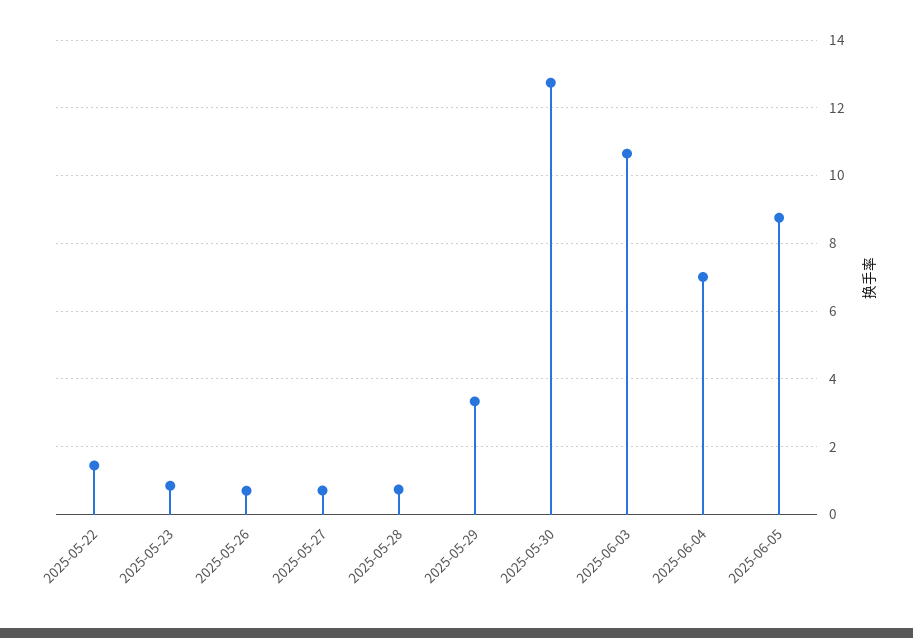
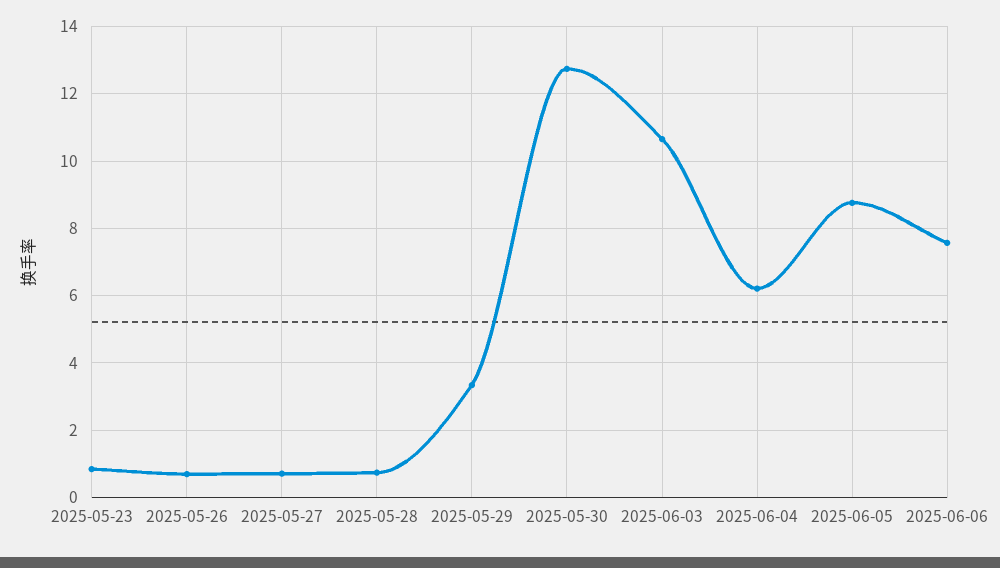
2025-05-22: 1.4 -> none
2025-06-04: 7 -> 6.2
2025-06-06: none -> 7.6

